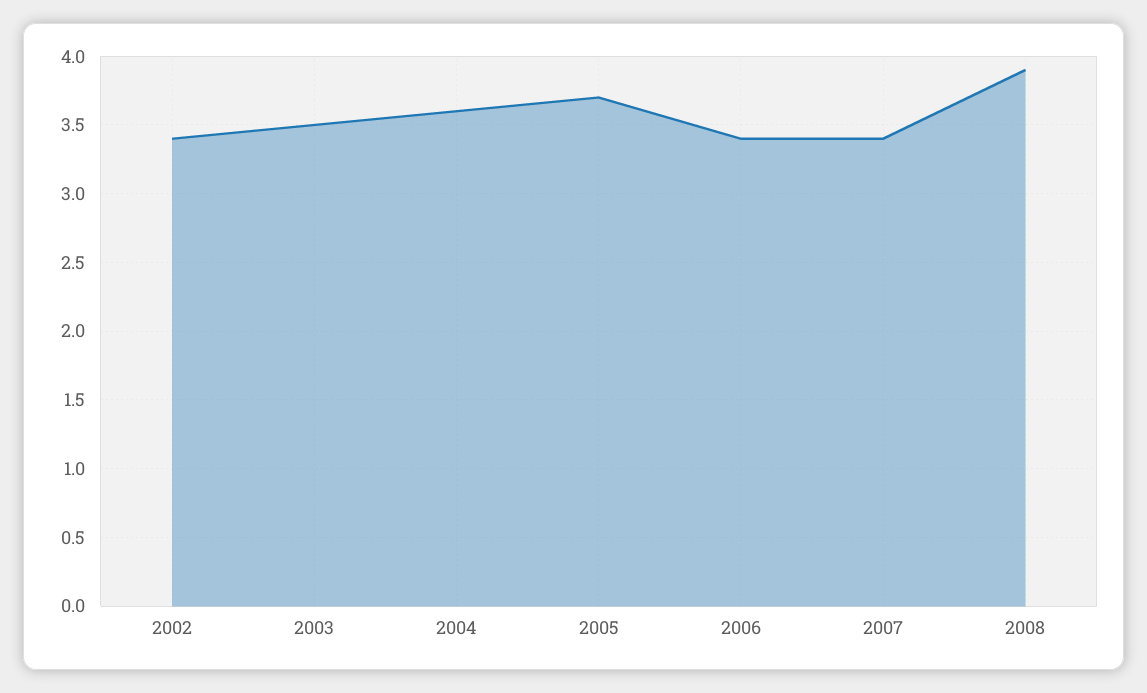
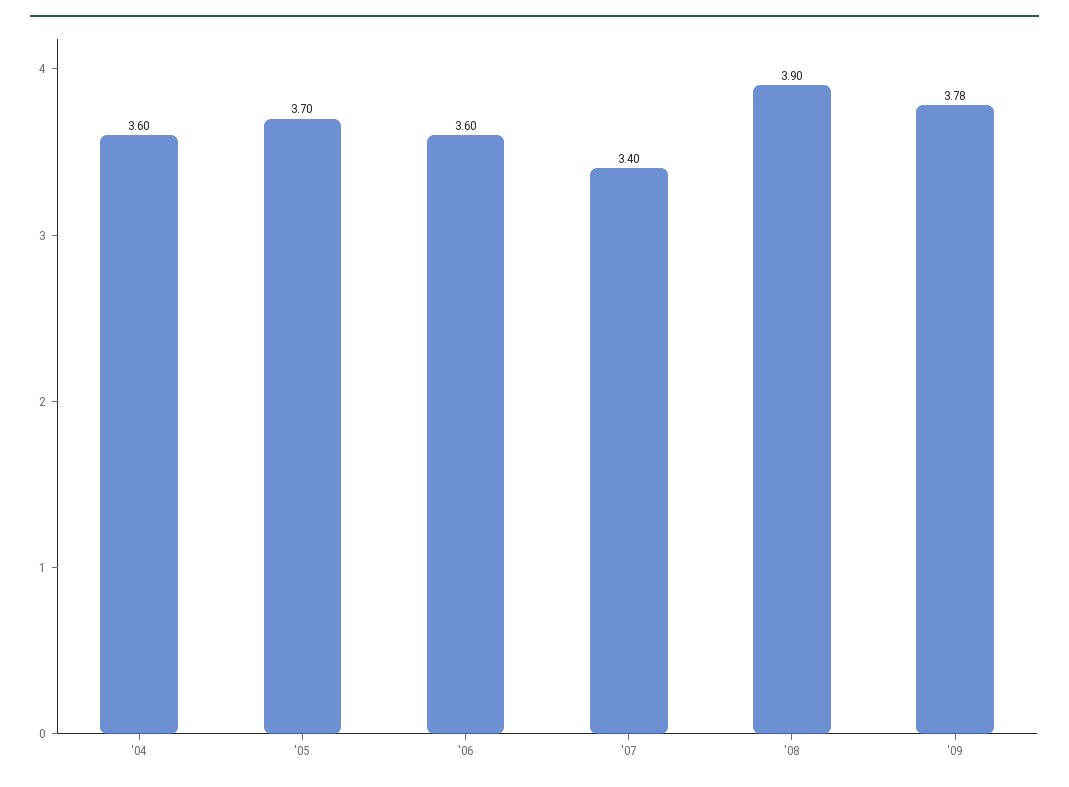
2002: 3.4 -> none
2003: 3.5 -> none
2006: 3.4 -> 3.6
'09: none -> 3.78

